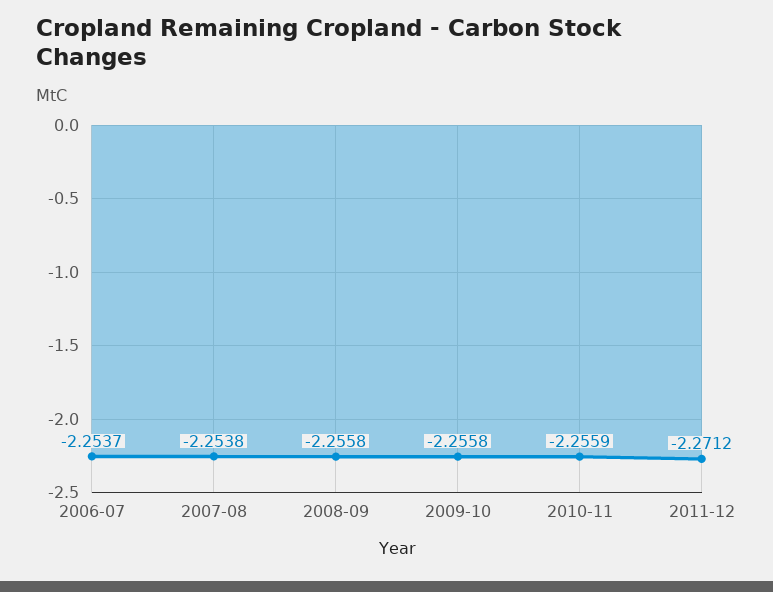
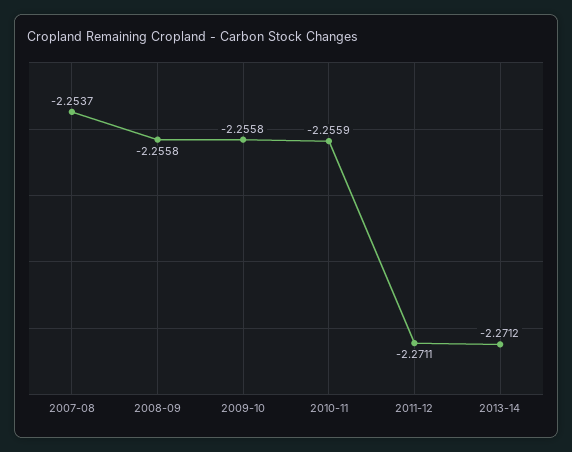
2006-07: -2.2537 -> none
2007-08: -2.2538 -> -2.2537
2011-12: -2.2712 -> -2.2711
2013-14: none -> -2.2712

